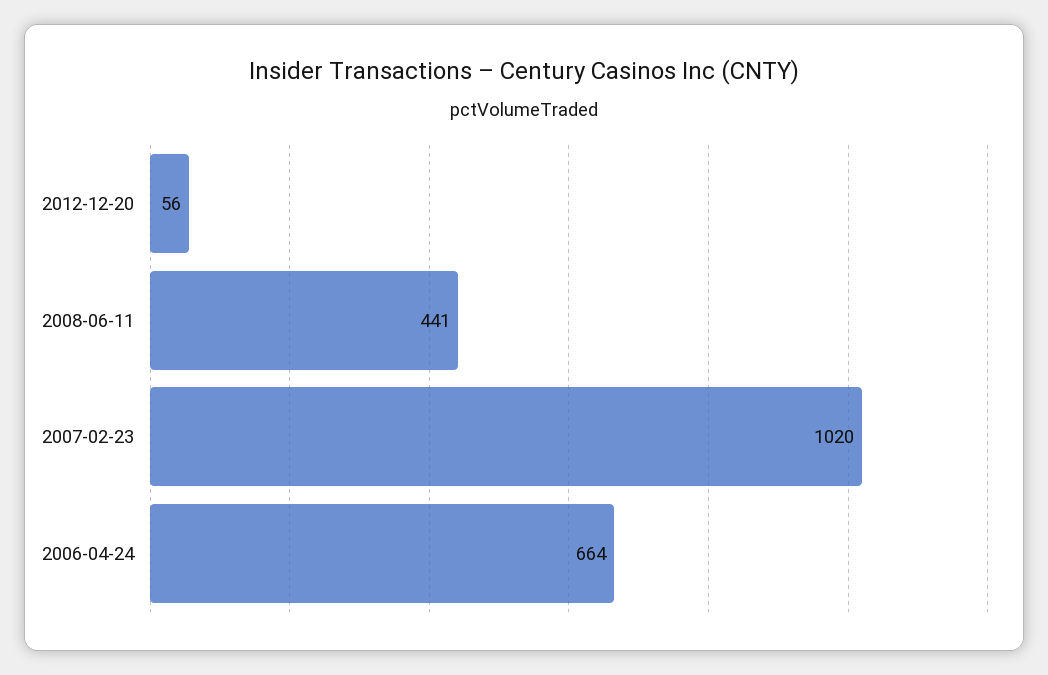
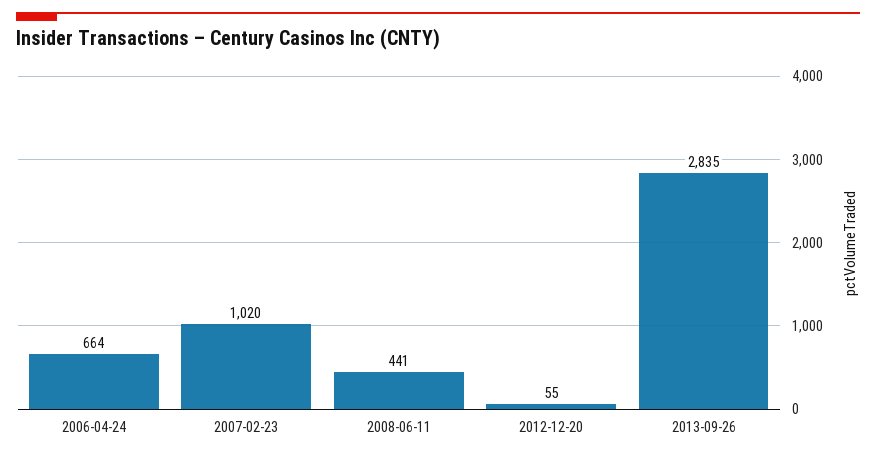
2012-12-20: 56 -> 55
2013-09-26: none -> 2835

